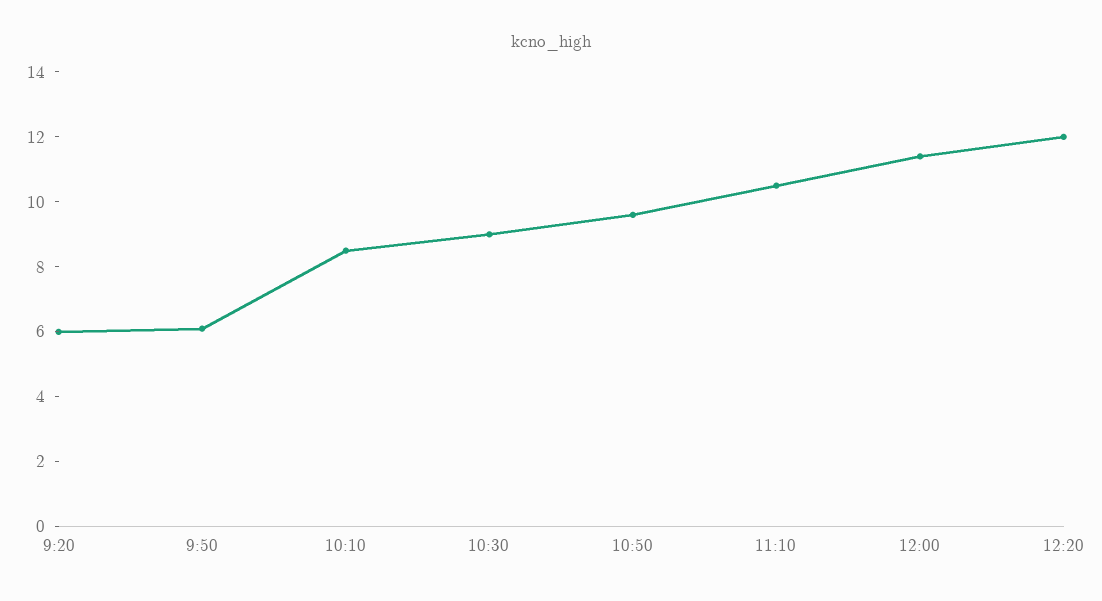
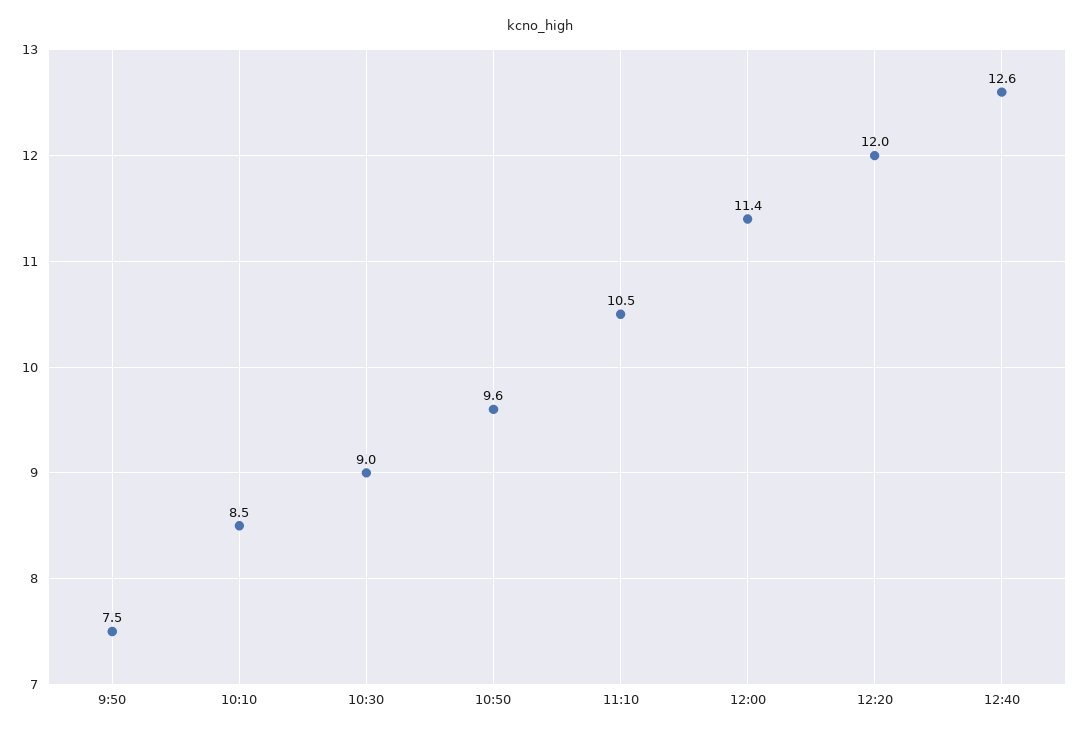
9:20: 6 -> none
9:50: 6 -> 7.5
12:40: none -> 12.6

